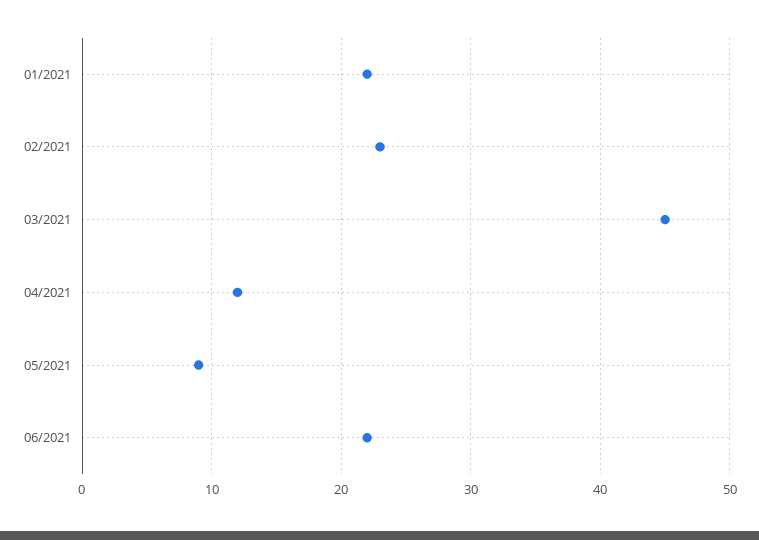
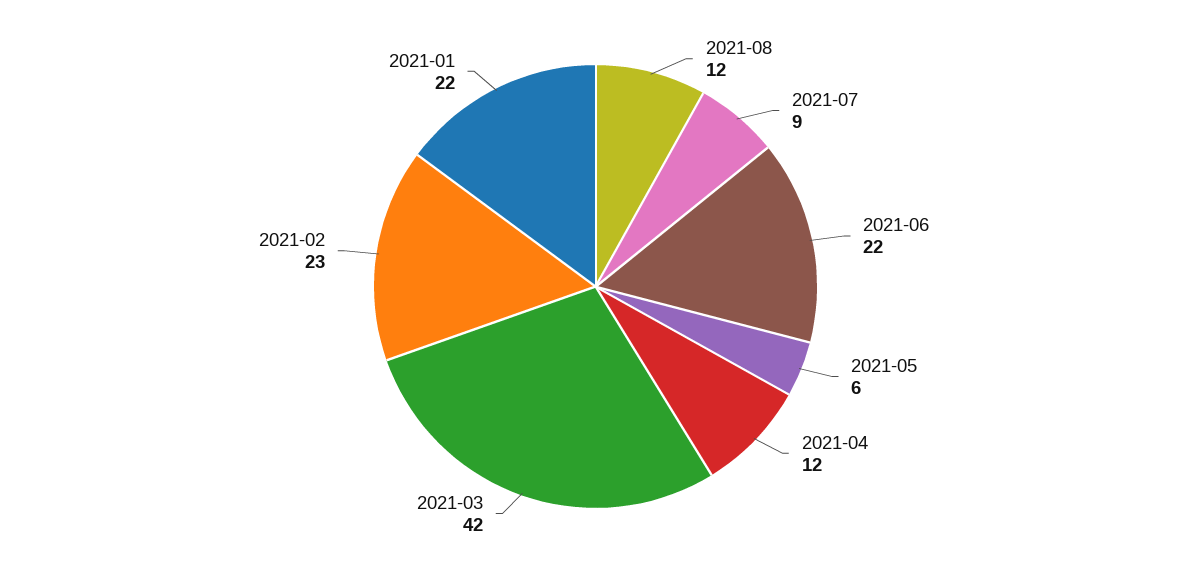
03/2021: 45 -> 42
05/2021: 9 -> 6
2021-08: none -> 12
2021-07: none -> 9

